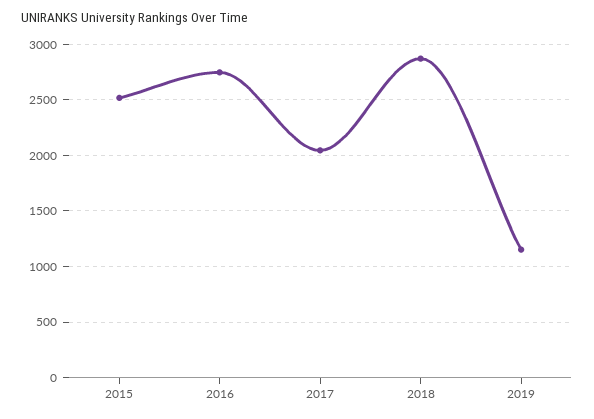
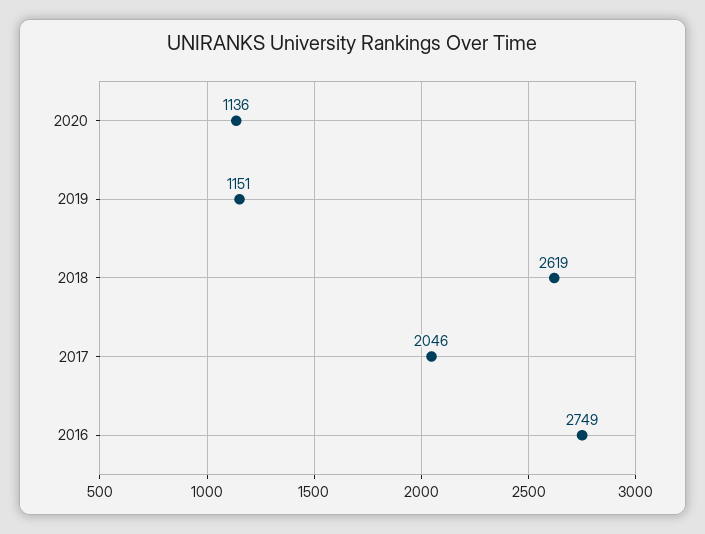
2015: 2500 -> none
2018: 2900 -> 2619
2020: none -> 1136

